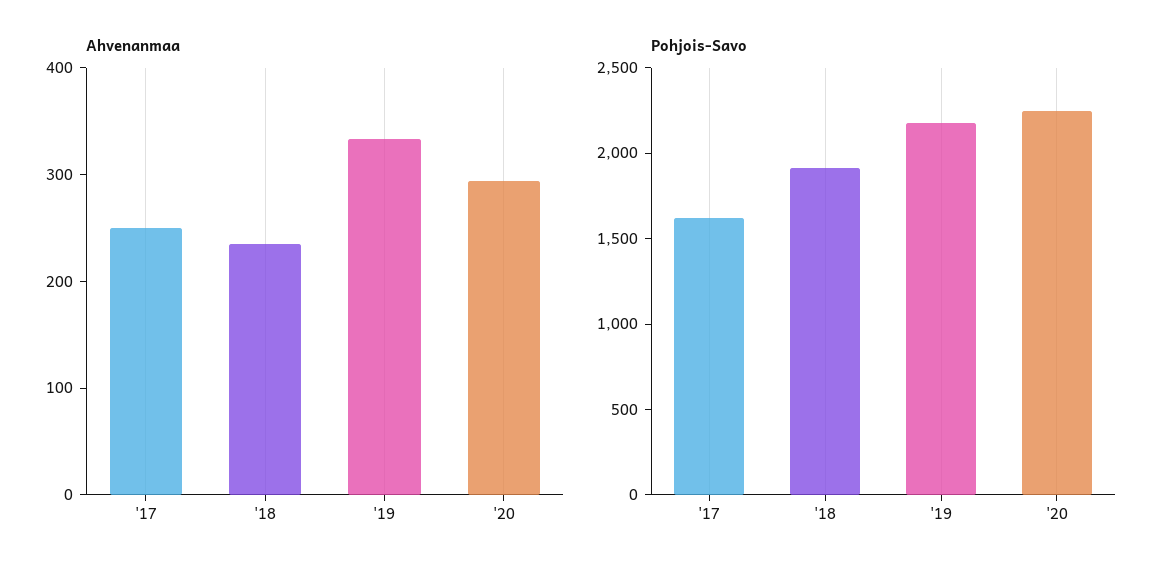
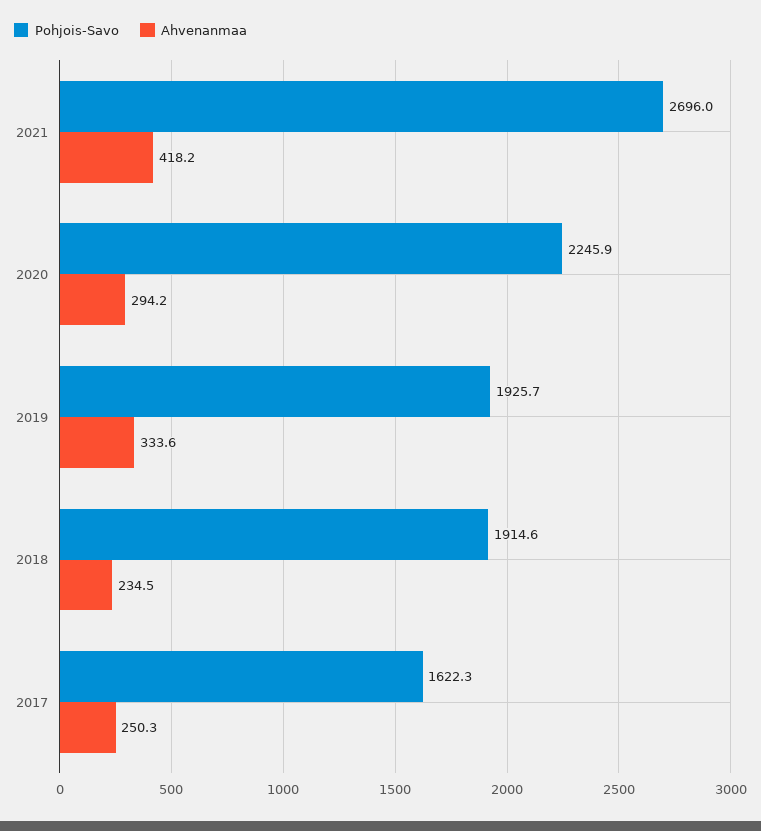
Pohjois-Savo, '19: 2200 -> 1925.7
Pohjois-Savo, 2021: none -> 2696
Ahvenanmaa, 2021: none -> 418.2

